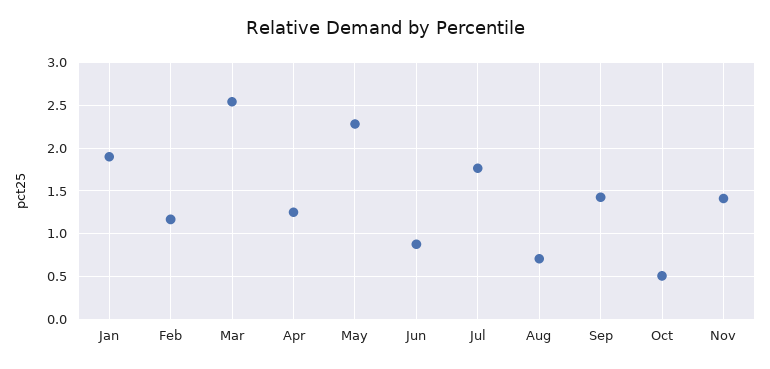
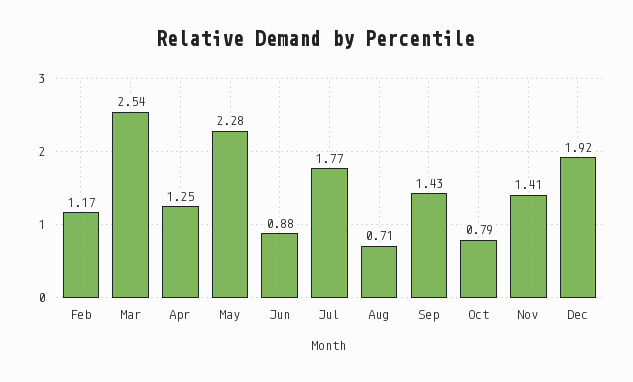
Jan: 1.9 -> none
Oct: 0.5 -> 0.79
Dec: none -> 1.92

